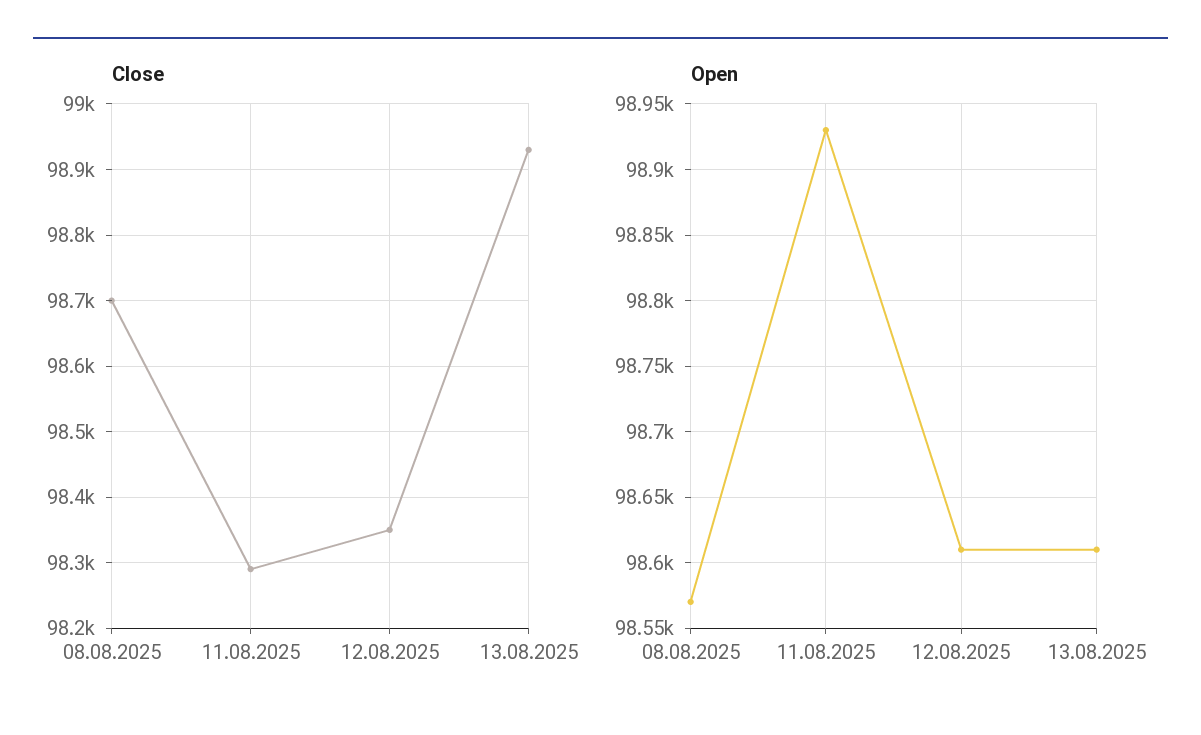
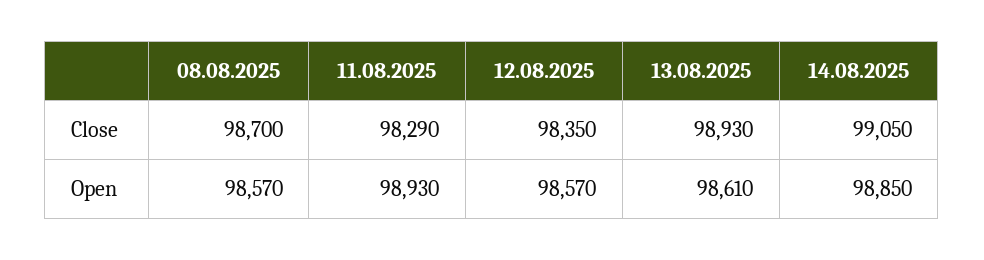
Open, 12.08.2025: 98610 -> 98570
Close, 14.08.2025: none -> 99050
Open, 14.08.2025: none -> 98850

